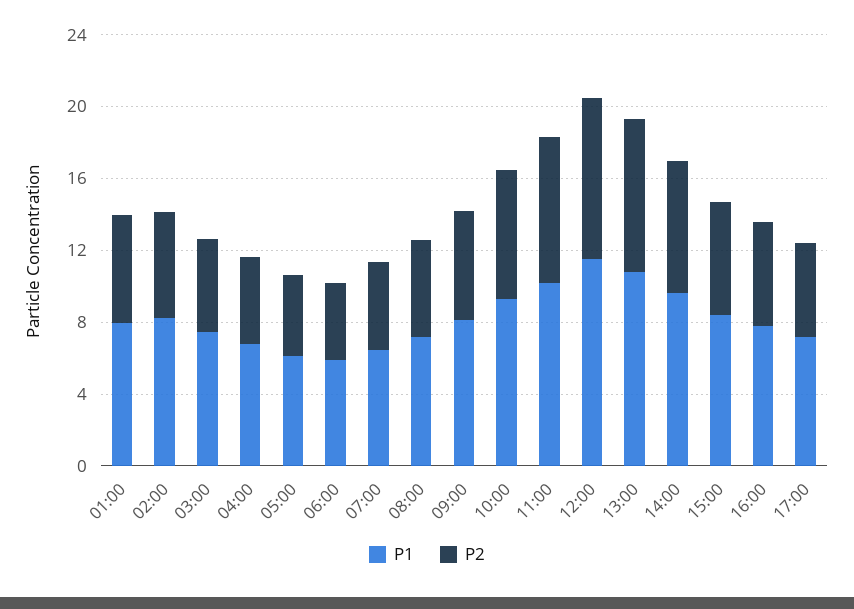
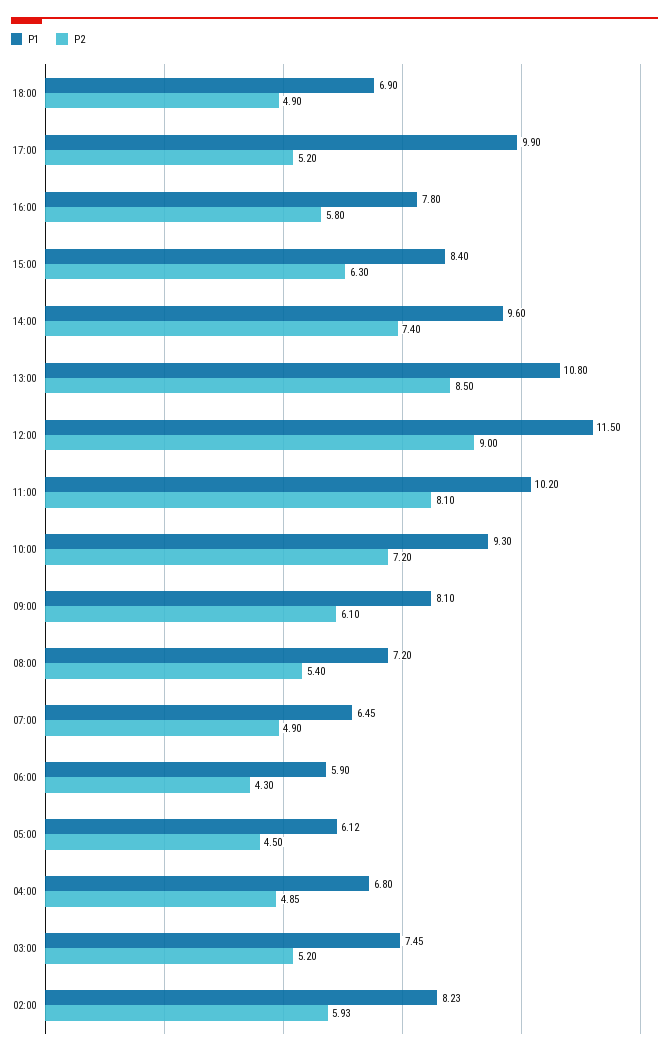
P1, 01:00: 8 -> none
P2, 01:00: 6 -> none
P1, 17:00: 7 -> 9.9
P1, 18:00: none -> 6.9
P2, 18:00: none -> 4.9

